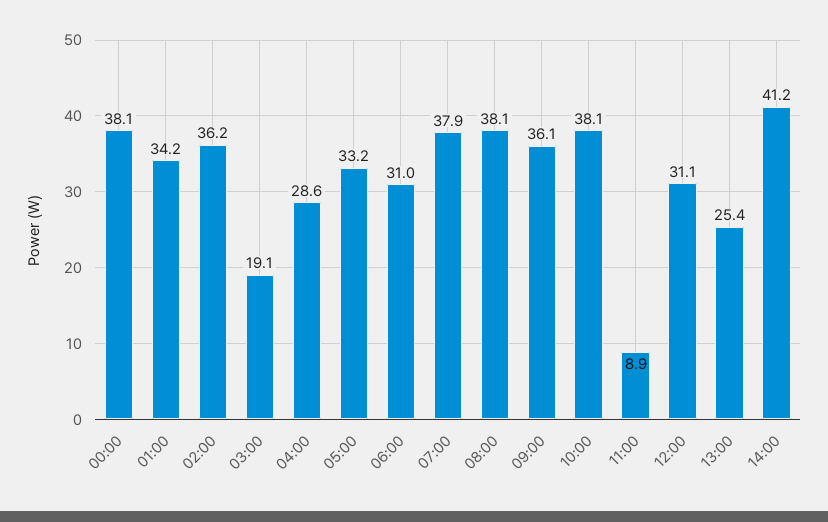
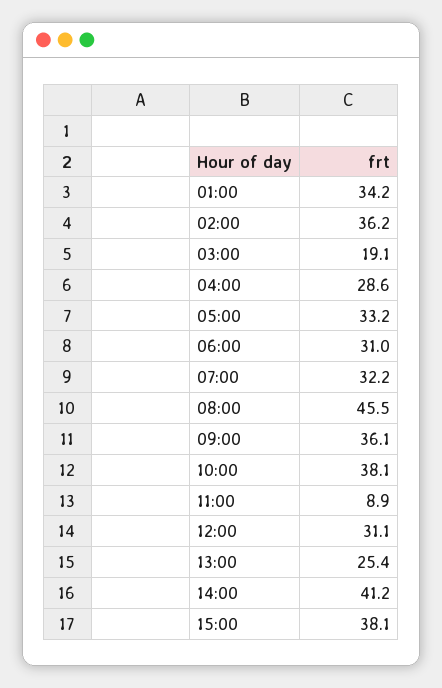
00:00: 38.1 -> none
07:00: 37.9 -> 32.2
08:00: 38.1 -> 45.5
15:00: none -> 38.1

